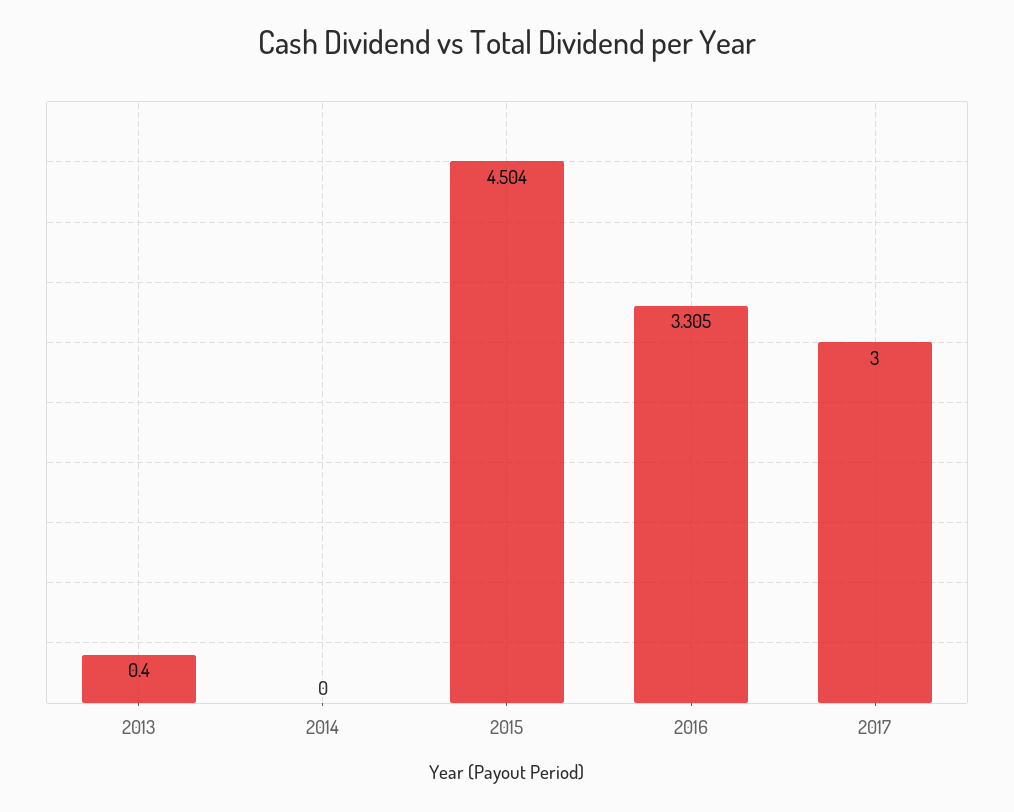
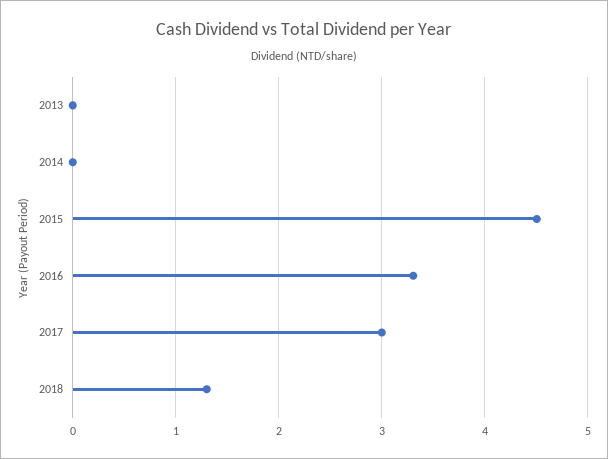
2013: 0.4 -> 0
2018: none -> 1.3

